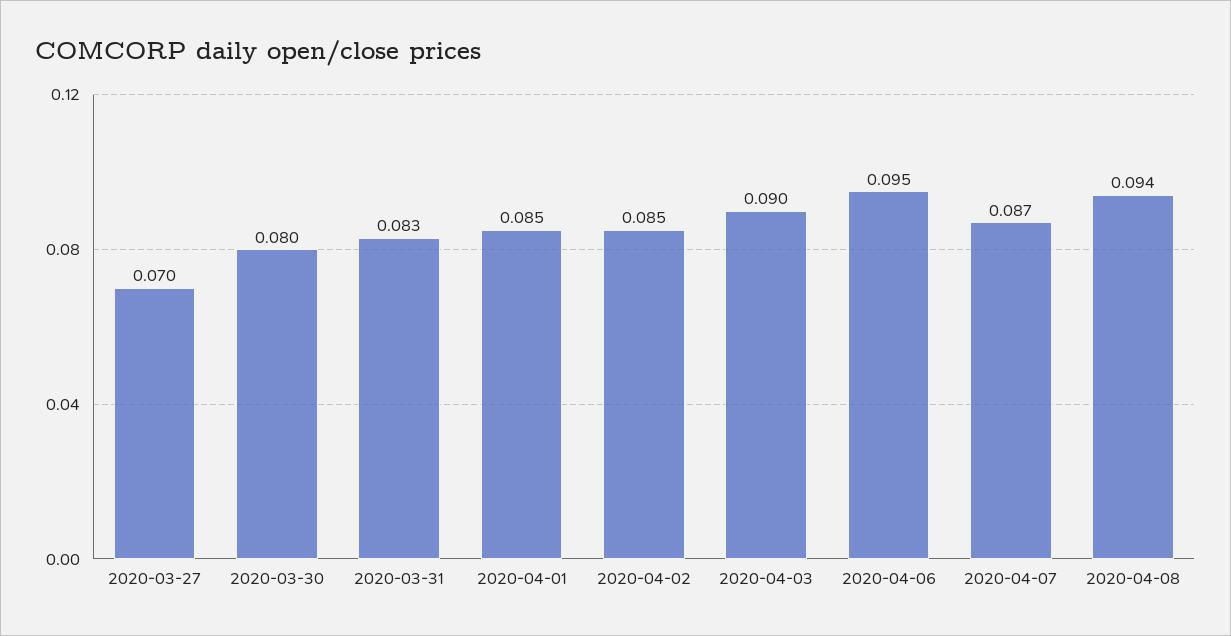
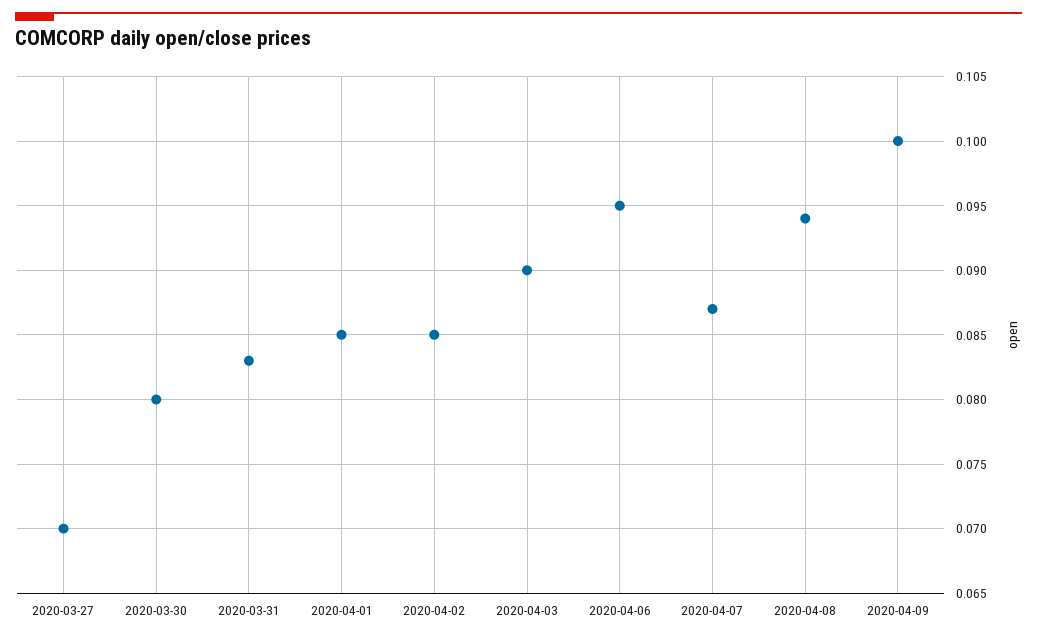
2020-04-09: none -> 0.1

